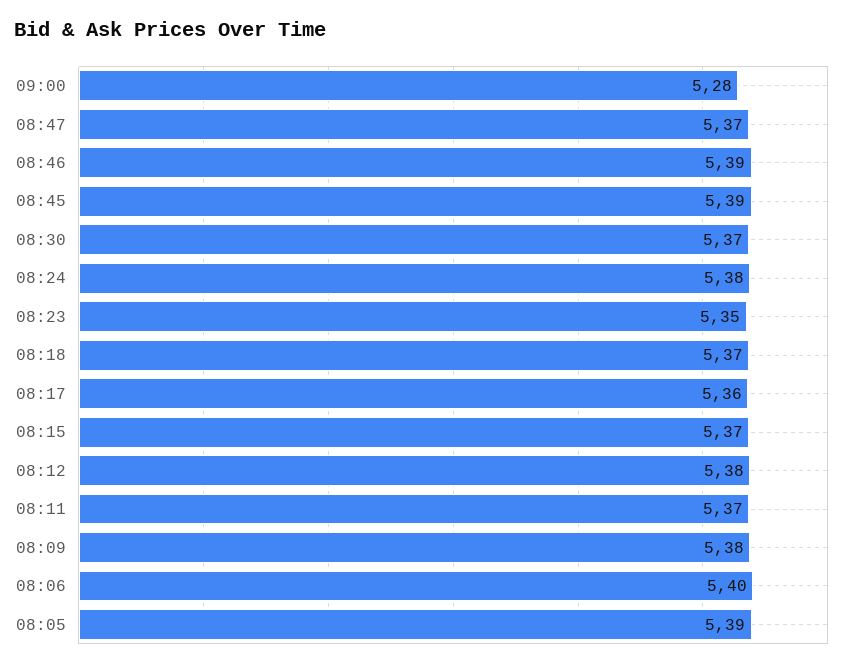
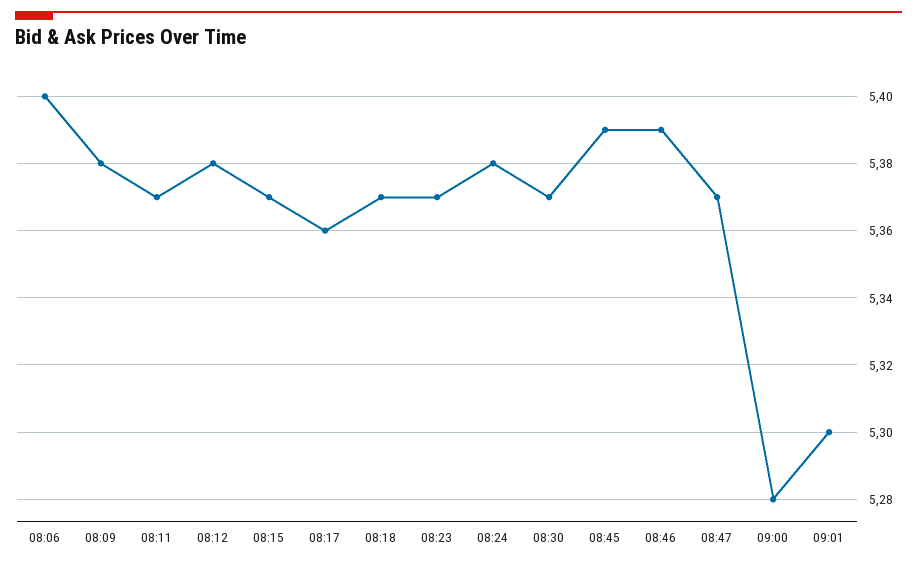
08:23: 5.35 -> 5.37
08:05: 5.39 -> none
09:01: none -> 5.3

